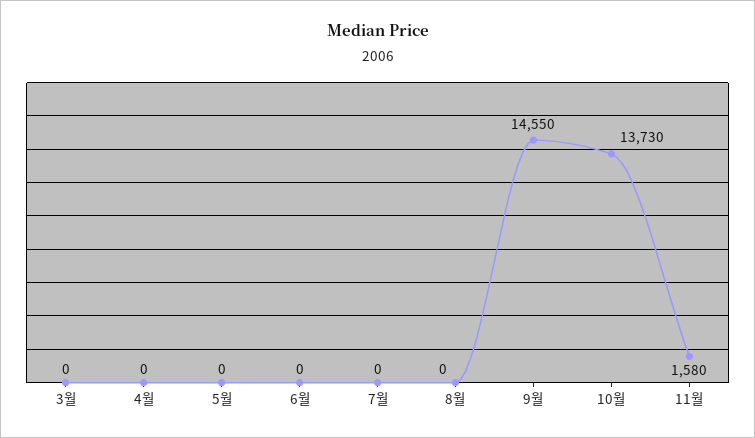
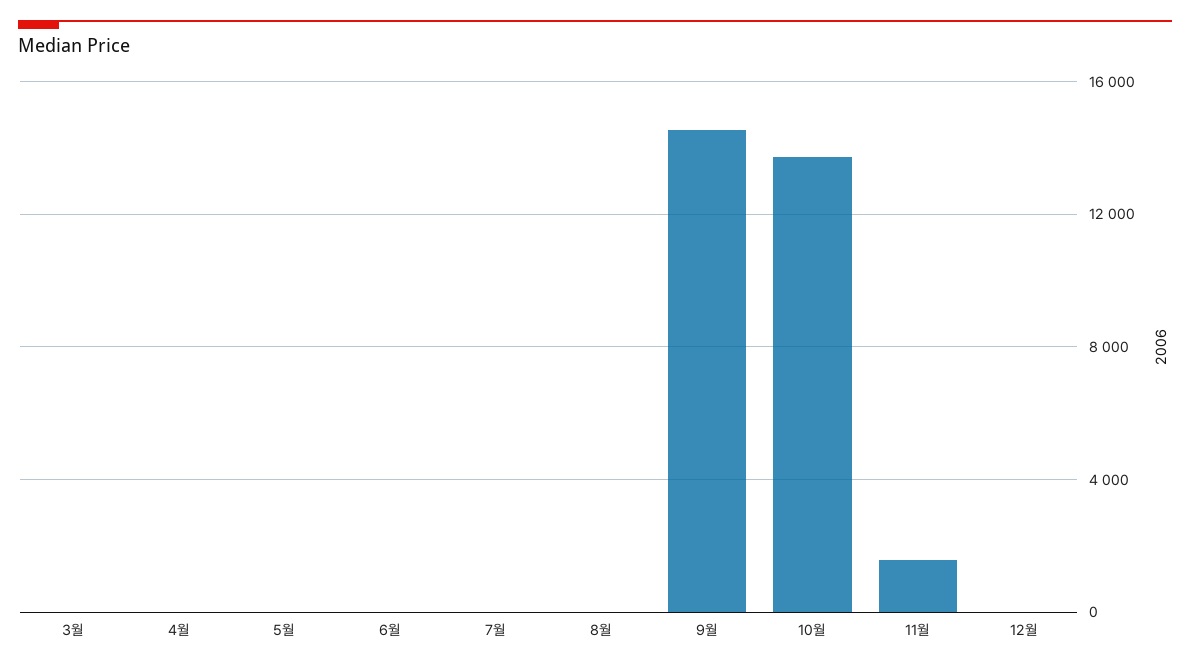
12월: none -> 0

